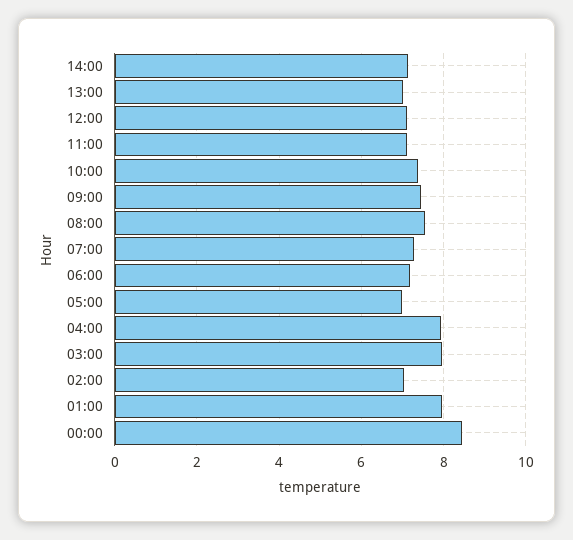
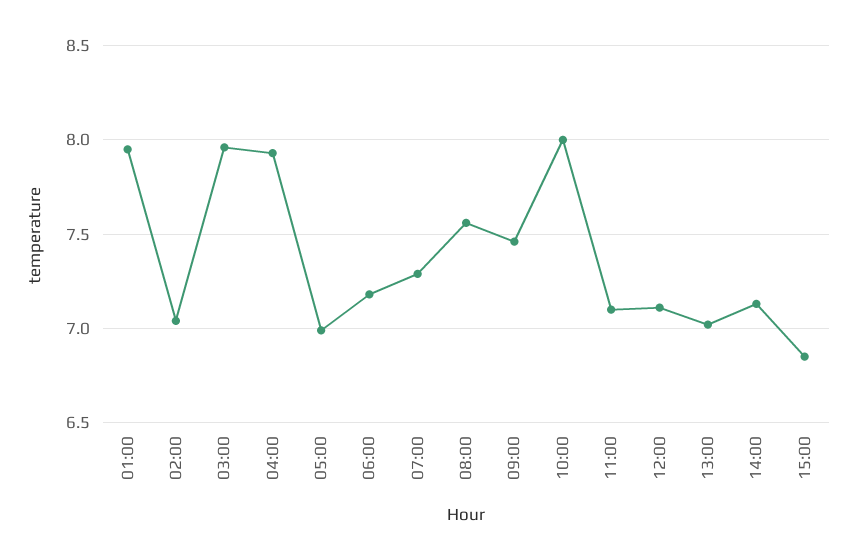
10:00: 7.4 -> 8
00:00: 8.4 -> none
15:00: none -> 6.85

